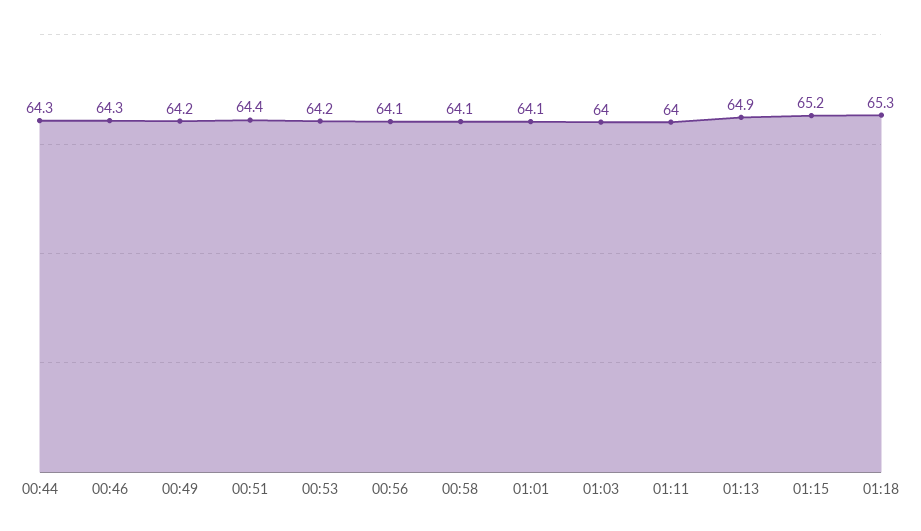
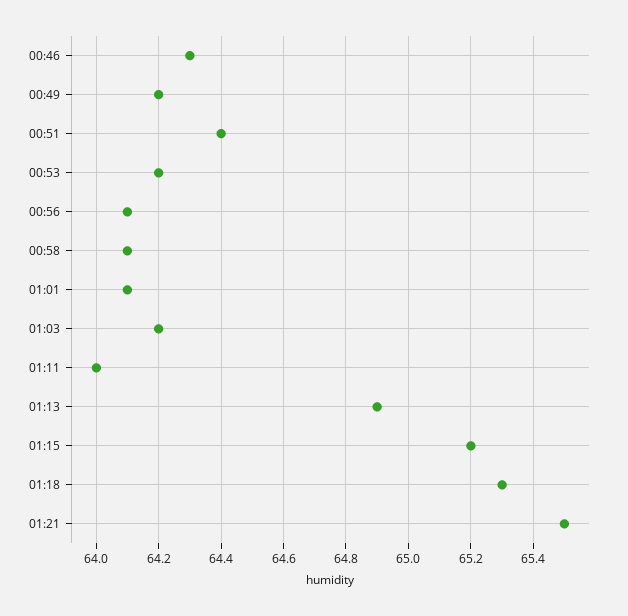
00:44: 64.3 -> none
01:03: 64 -> 64.2
01:21: none -> 65.5

